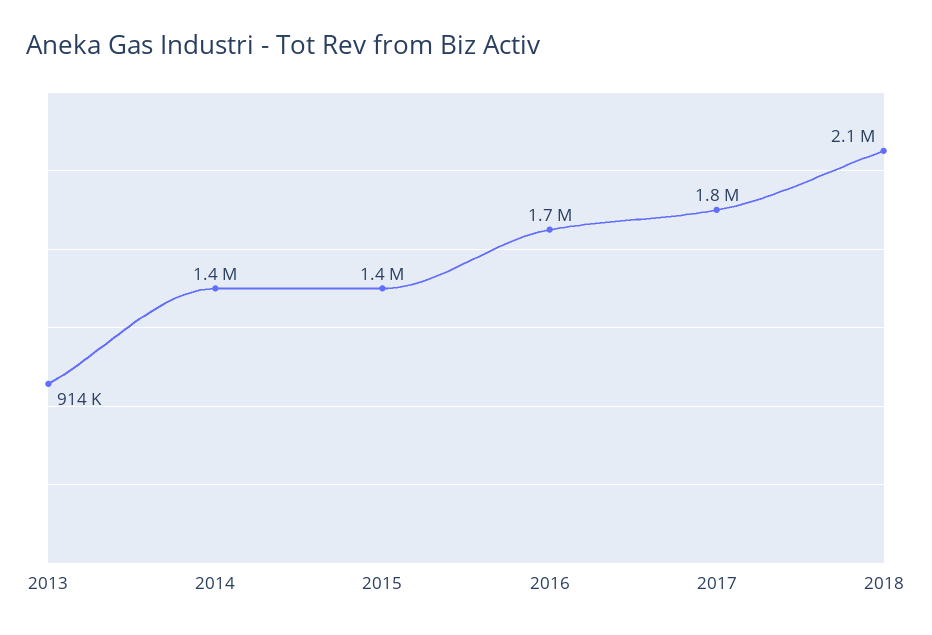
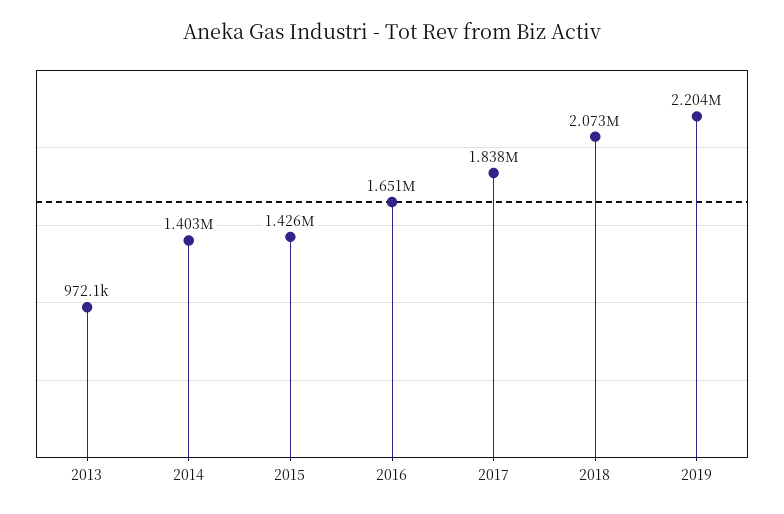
2013: 914000 -> 972100
2019: none -> 2204000

